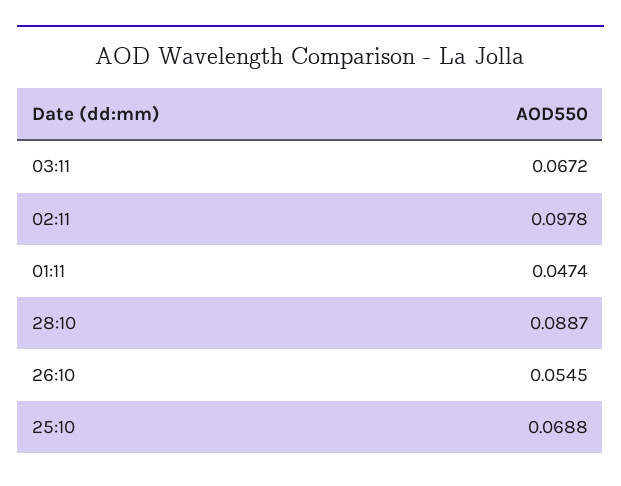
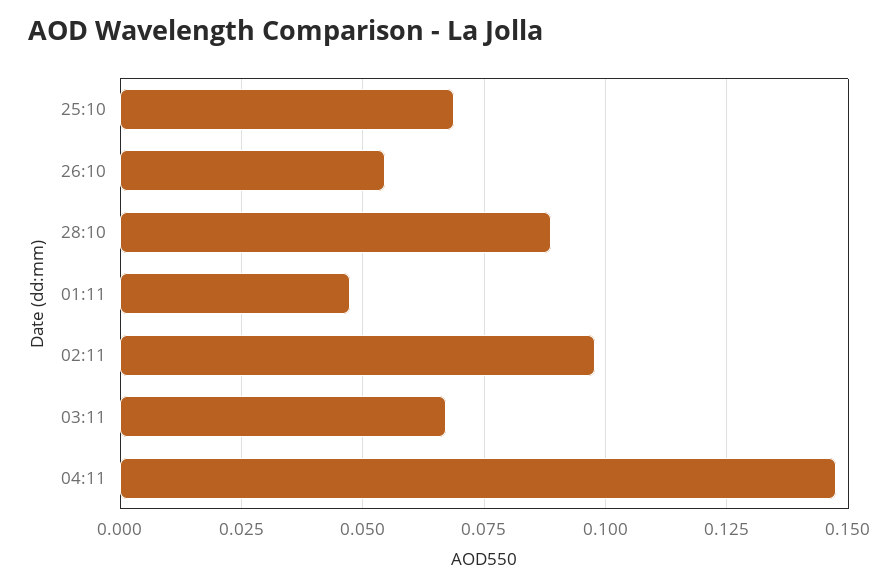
04:11: none -> 0.1475

